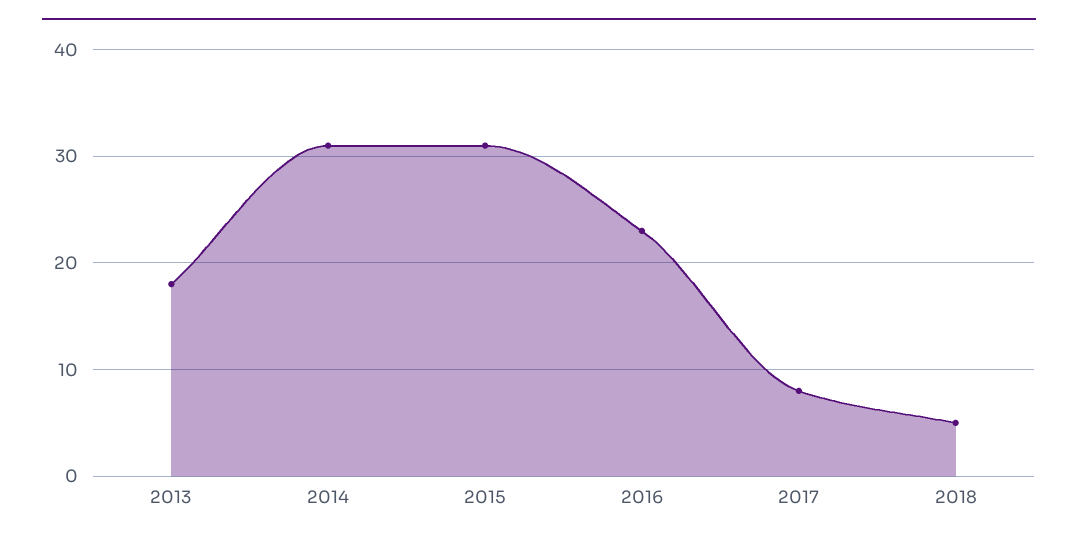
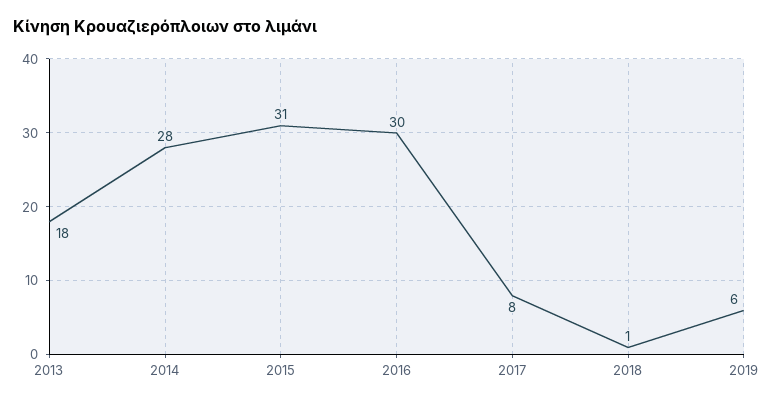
2014: 31 -> 28
2016: 23 -> 30
2018: 5 -> 1
2019: none -> 6

